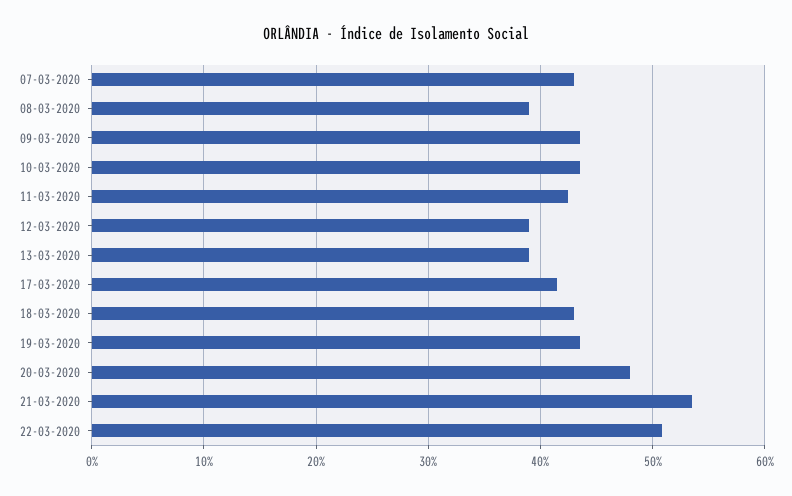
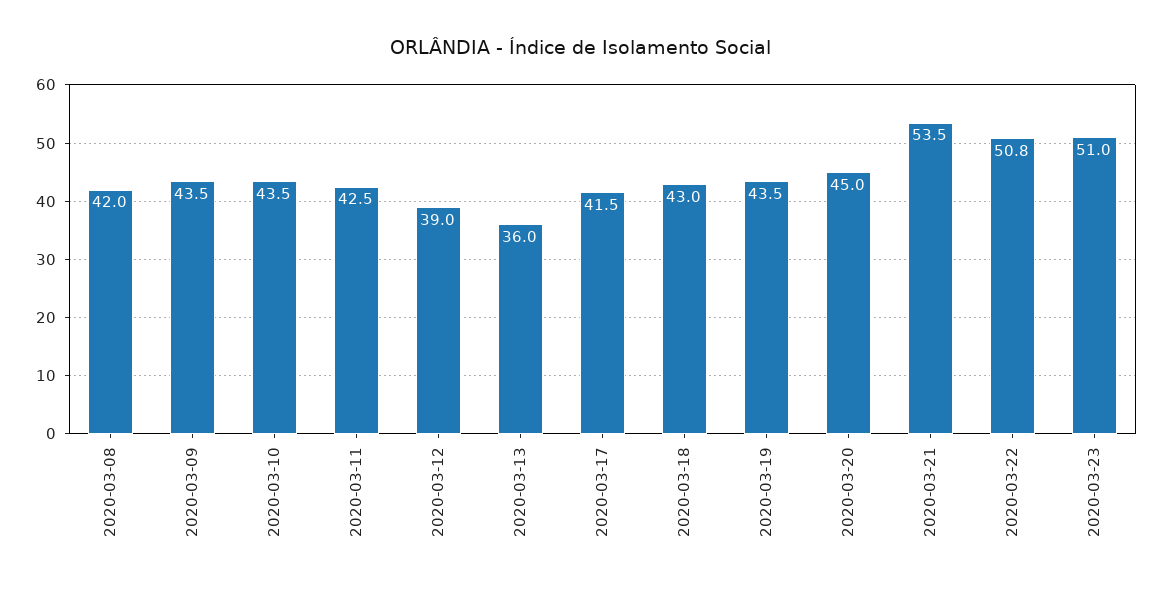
07-03-2020: 43 -> none
08-03-2020: 39 -> 42
13-03-2020: 39 -> 36
20-03-2020: 48 -> 45
2020-03-23: none -> 51

